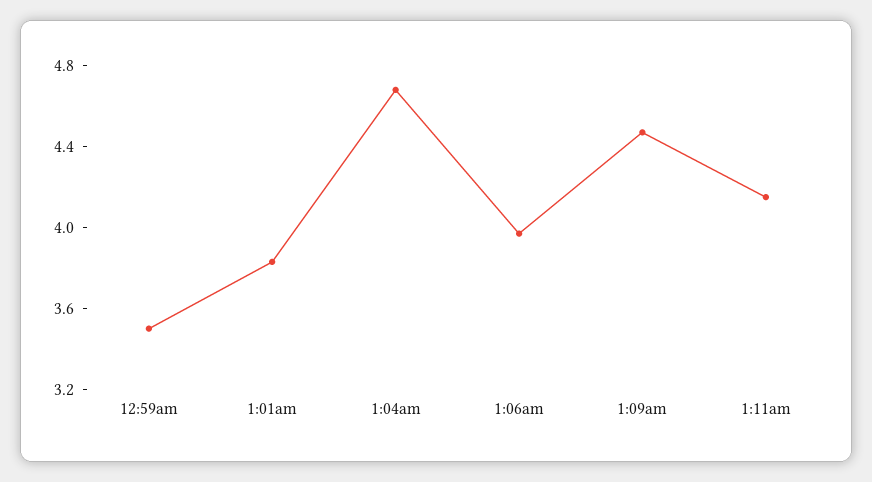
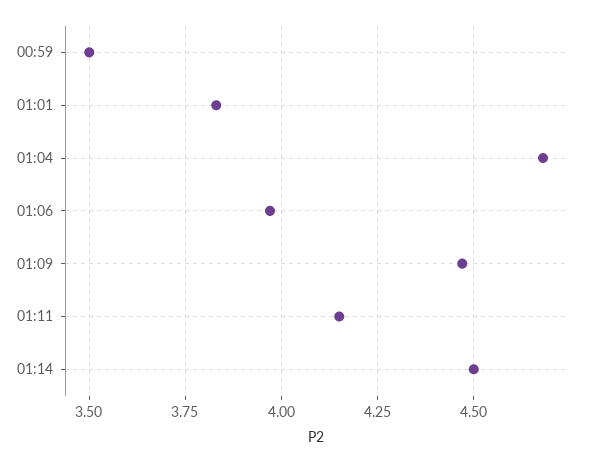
01:14: none -> 4.5

